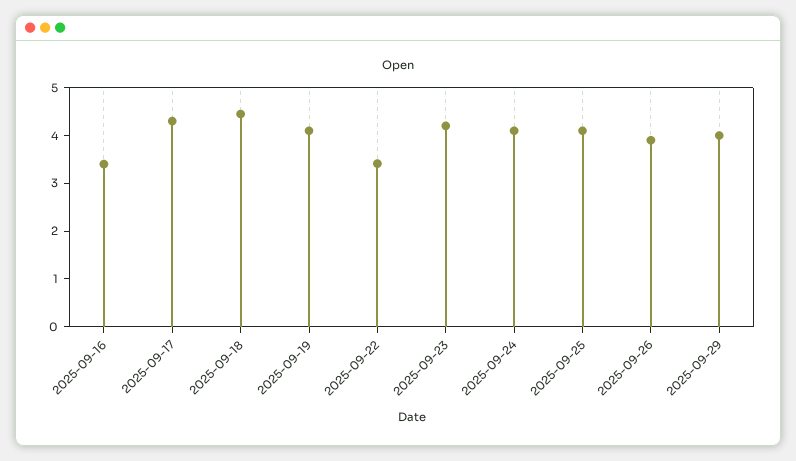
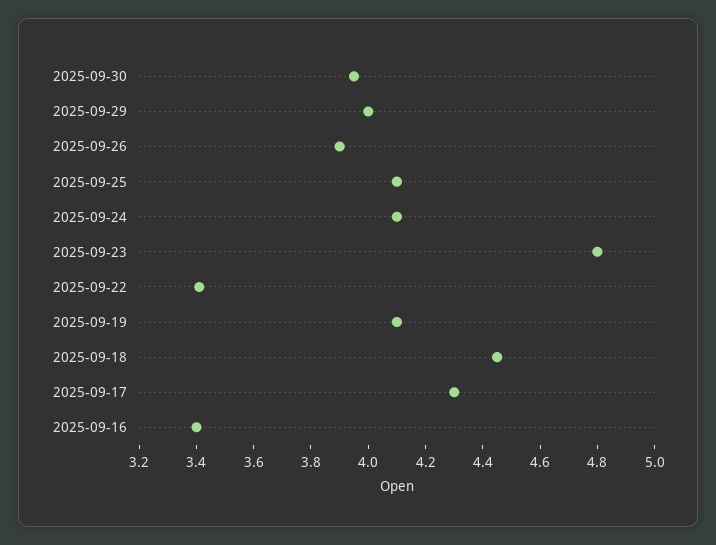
2025-09-23: 4.2 -> 4.8
2025-09-30: none -> 3.95

